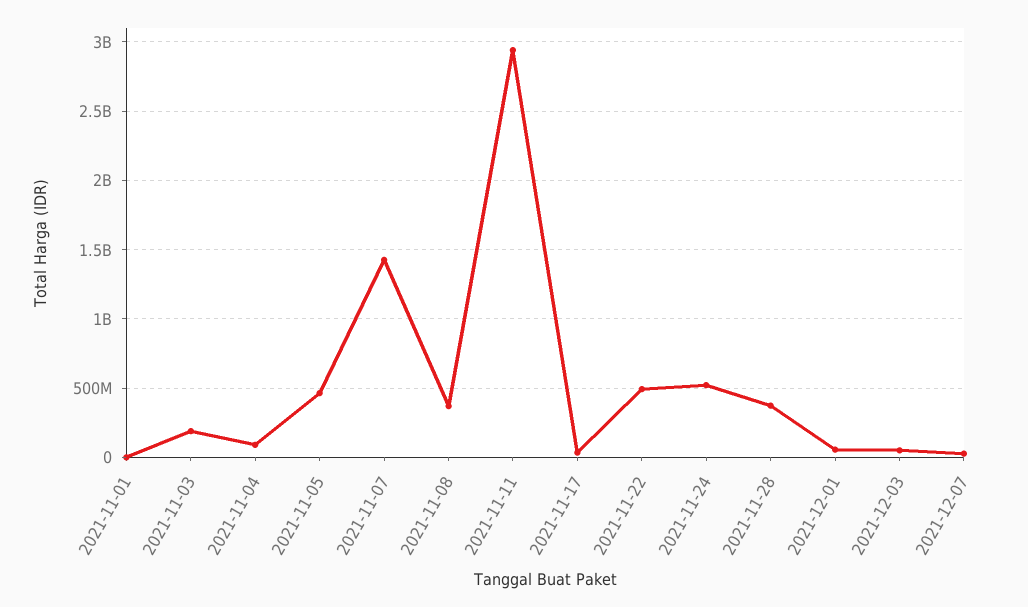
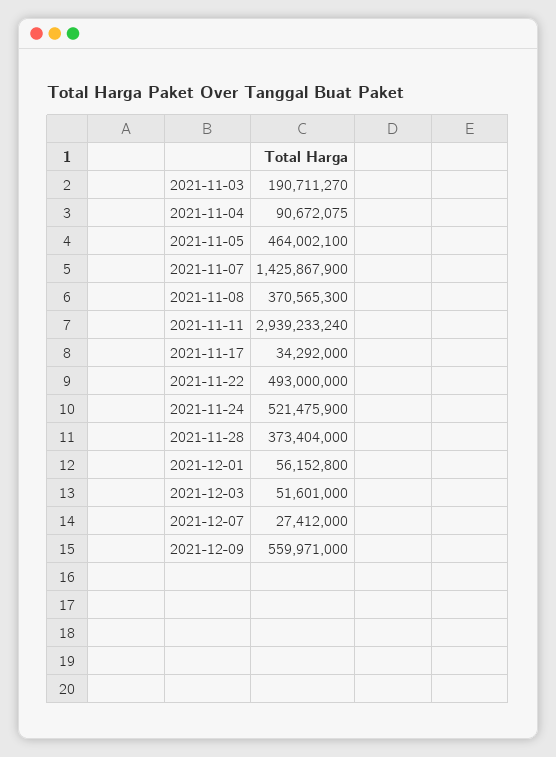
2021-11-01: 0 -> none
2021-12-09: none -> 559971000

